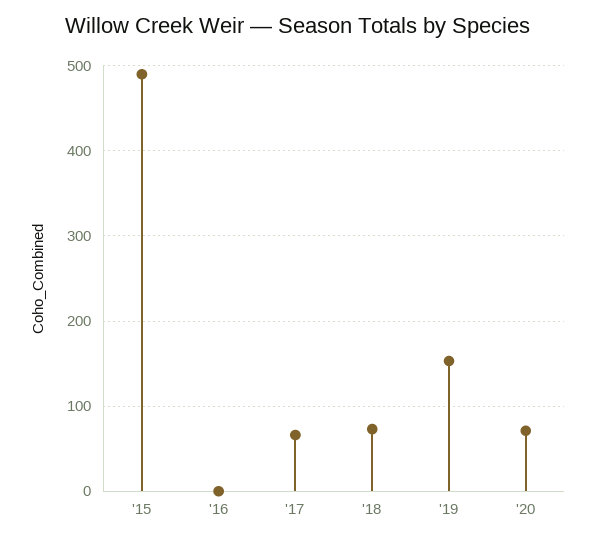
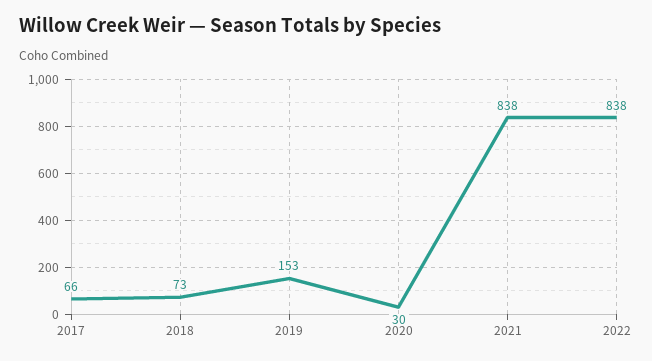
'15: 490 -> none
'16: 0 -> none
'20: 70 -> 30
2021: none -> 838
2022: none -> 838

